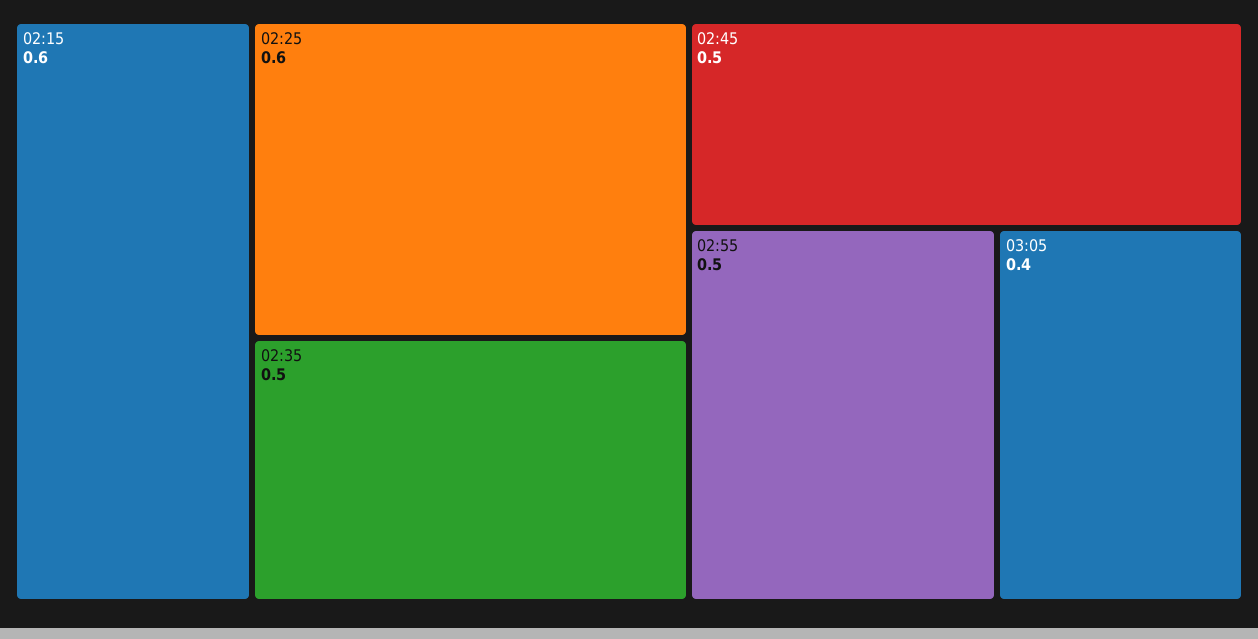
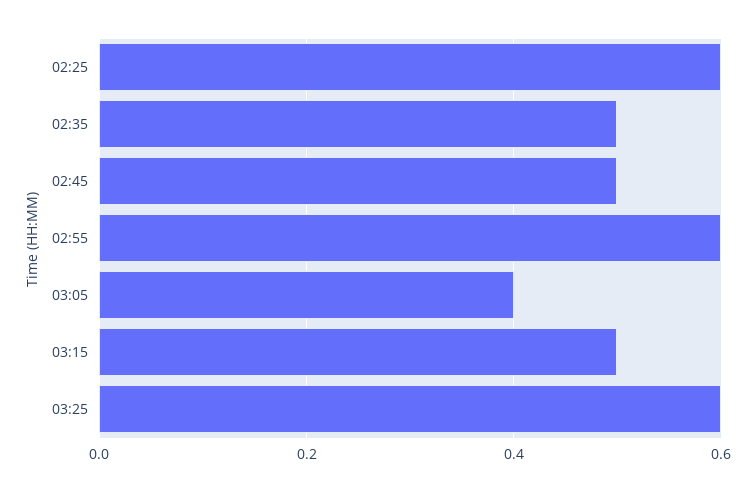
02:15: 0.6 -> none
02:55: 0.5 -> 0.6
03:15: none -> 0.5
03:25: none -> 0.6

